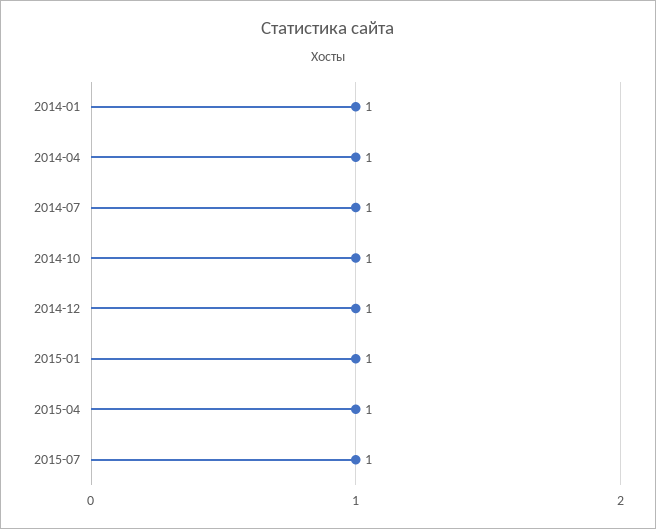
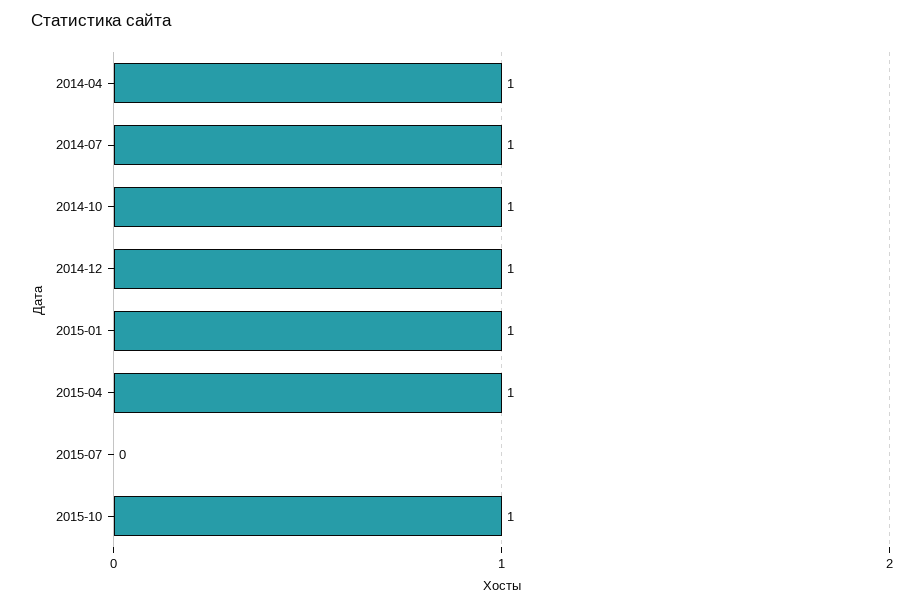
2014-01: 1 -> none
2015-07: 1 -> 0
2015-10: none -> 1

